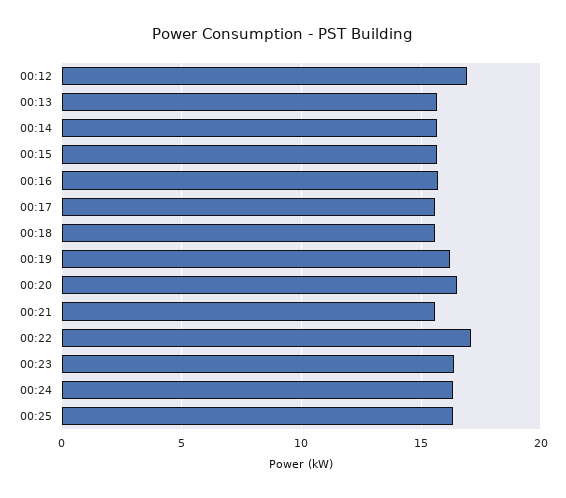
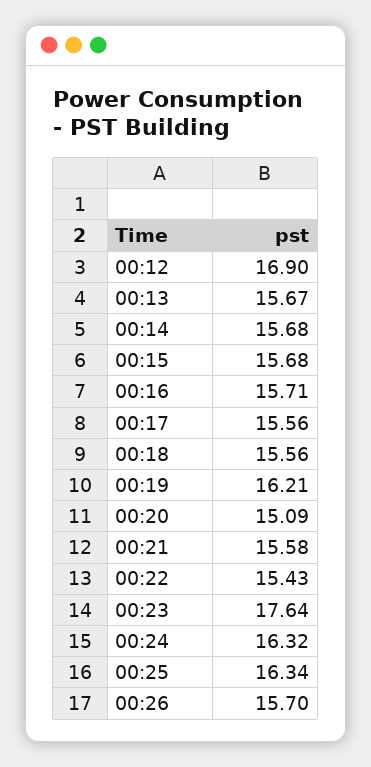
00:20: 16.5 -> 15.09
00:22: 17 -> 15.43
00:23: 16.5 -> 17.64
00:26: none -> 15.7

